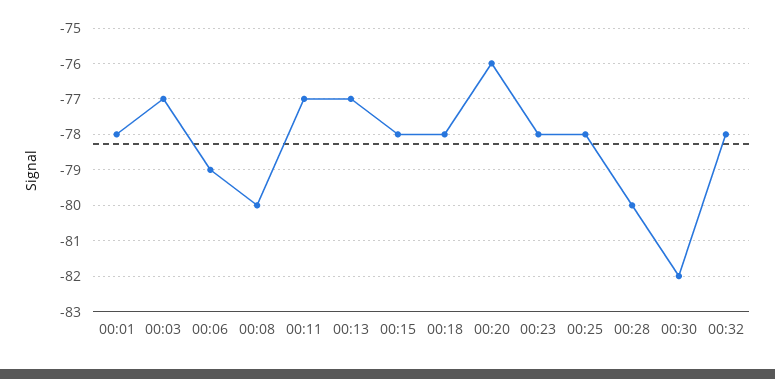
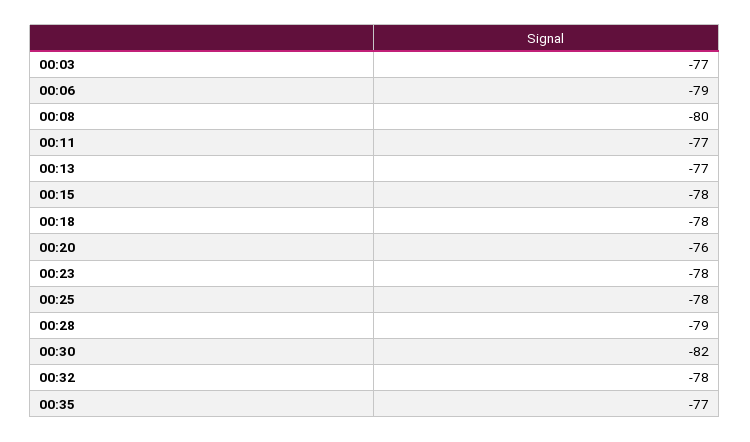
00:01: -78 -> none
00:28: -80 -> -79
00:35: none -> -77

